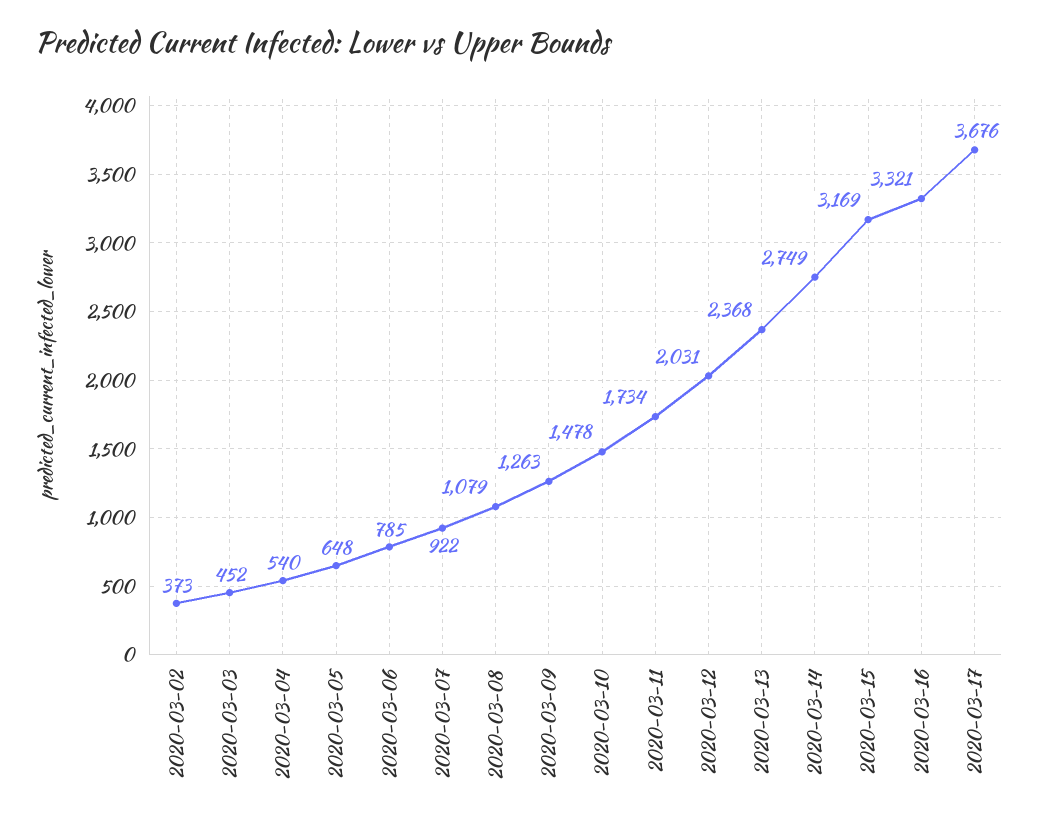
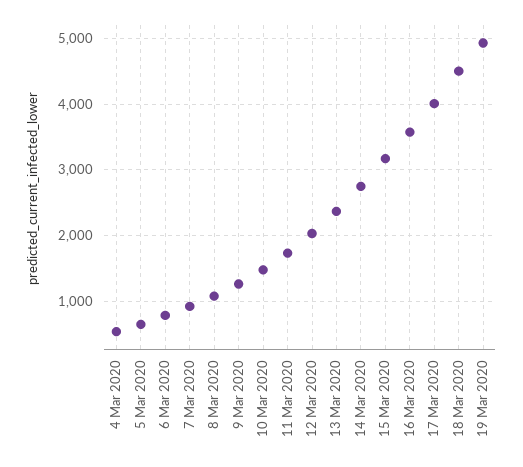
2020-03-02: 373 -> none
2020-03-03: 452 -> none
2020-03-16: 3321 -> 3600
2020-03-17: 3676 -> 4000
18 Mar 2020: none -> 4500
19 Mar 2020: none -> 4900

